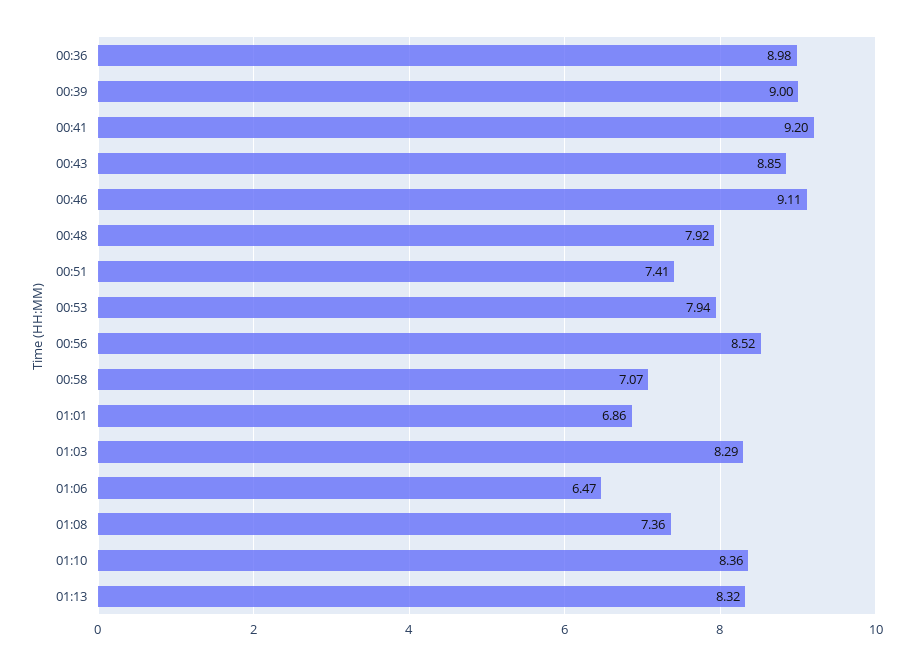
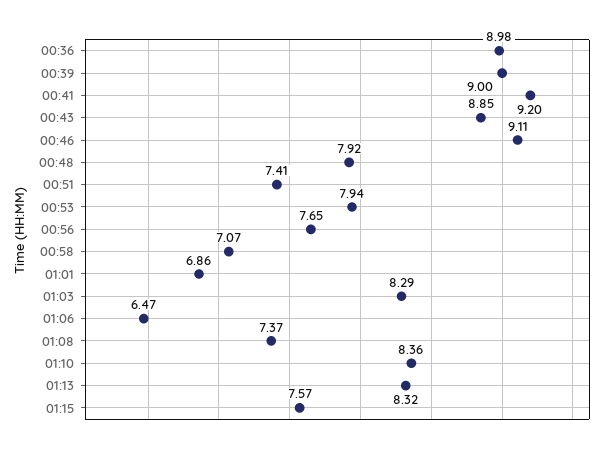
00:56: 8.52 -> 7.65
01:08: 7.36 -> 7.37
01:15: none -> 7.57

